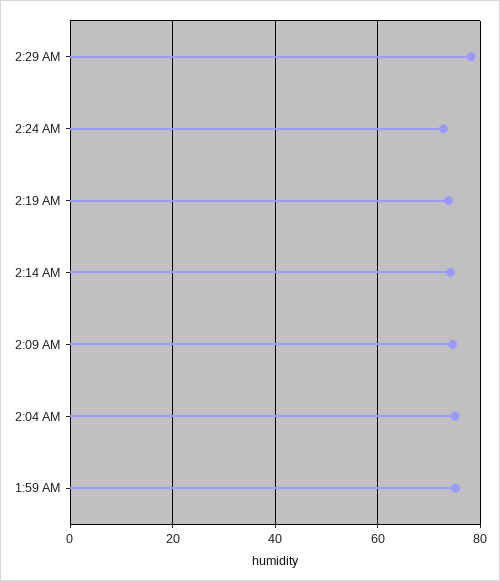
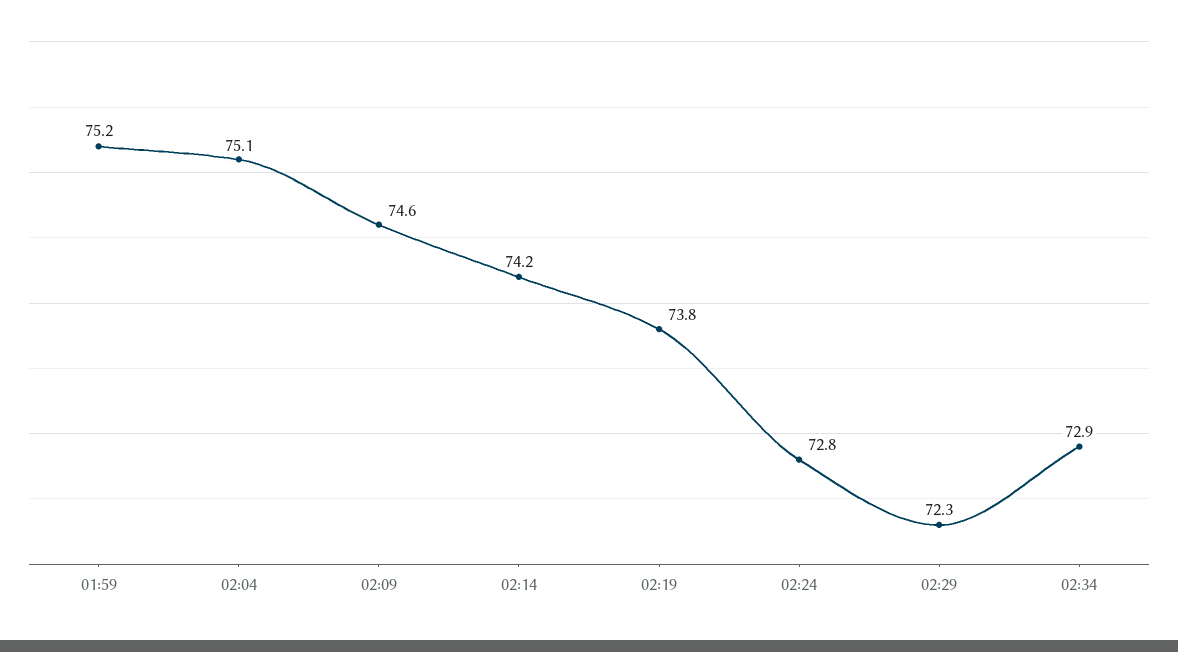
2:29 AM: 78 -> 72.3
02:34: none -> 72.9

